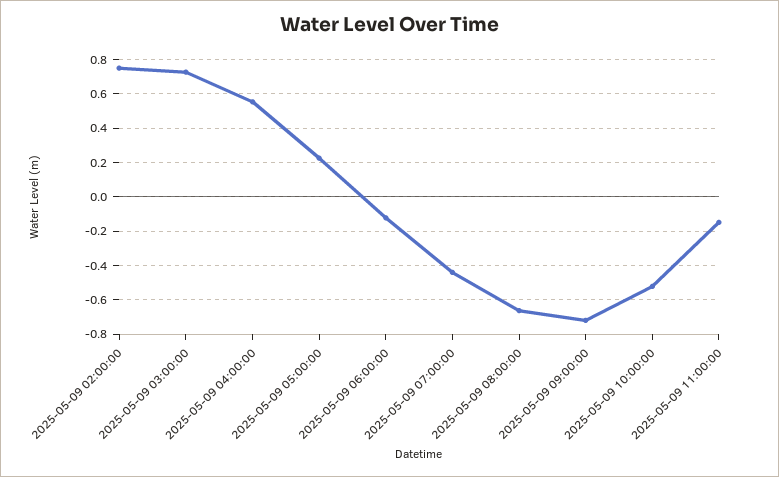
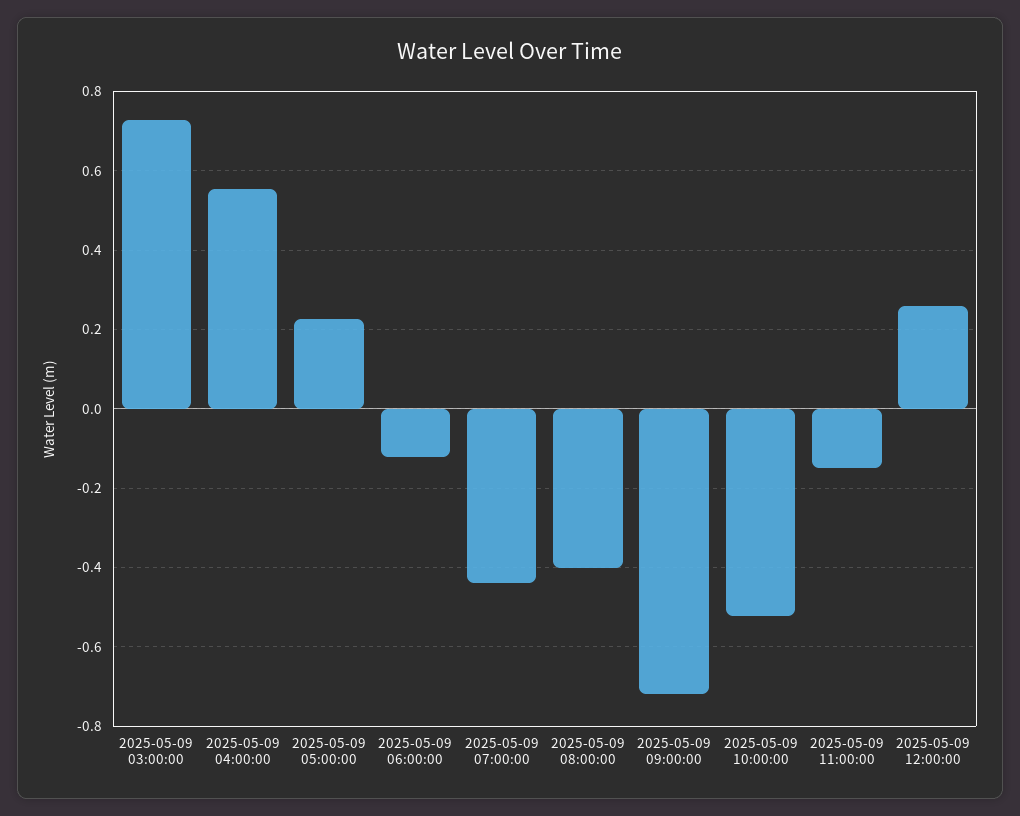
2025-05-09 02:00:00: 0.75 -> none
2025-05-09 08:00:00: -0.65 -> -0.4
2025-05-09 12:00:00: none -> 0.26

